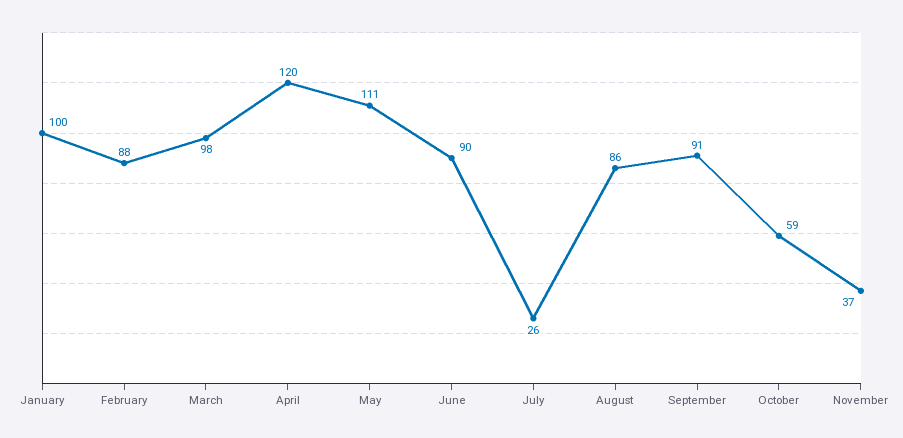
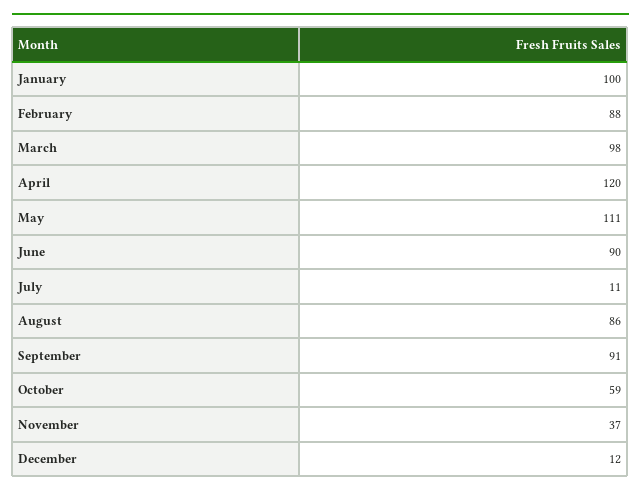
July: 26 -> 11
December: none -> 12

